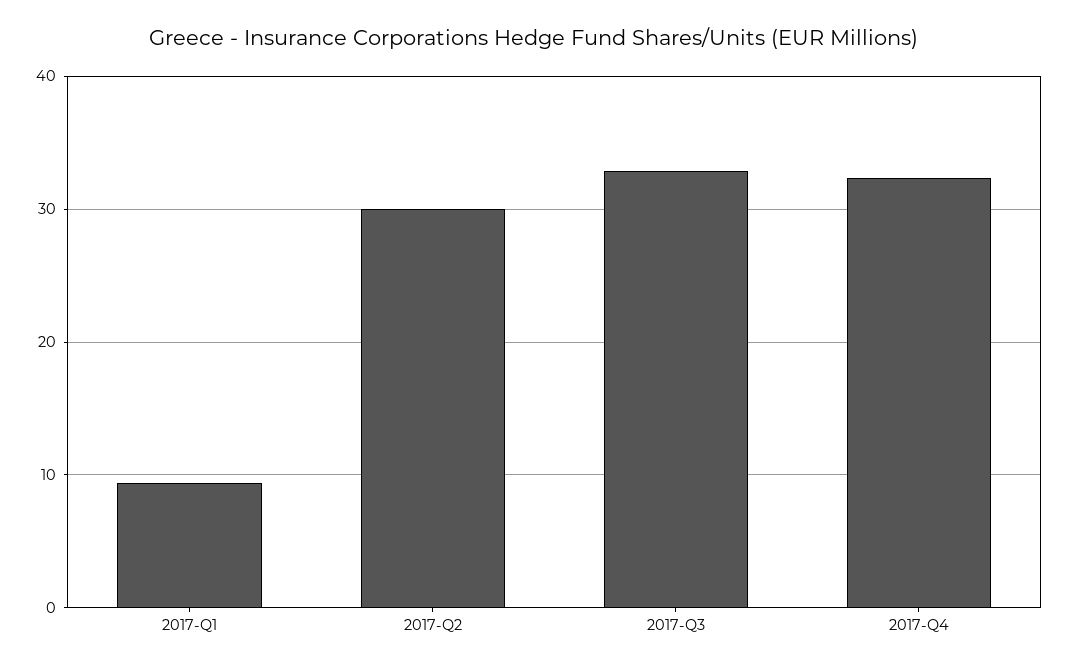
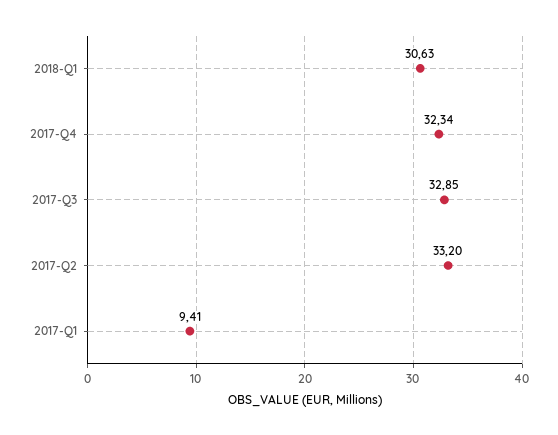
2017-Q2: 30 -> 33.2
2018-Q1: none -> 30.63

